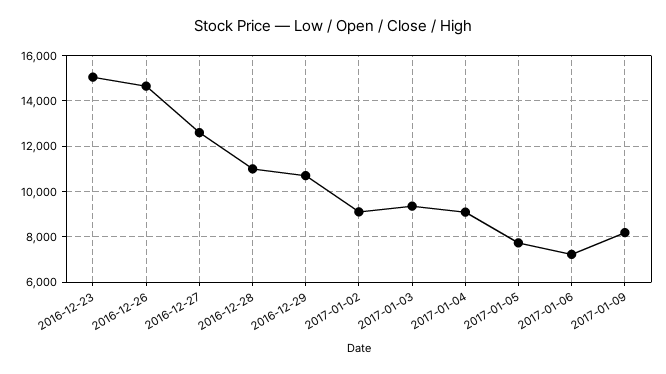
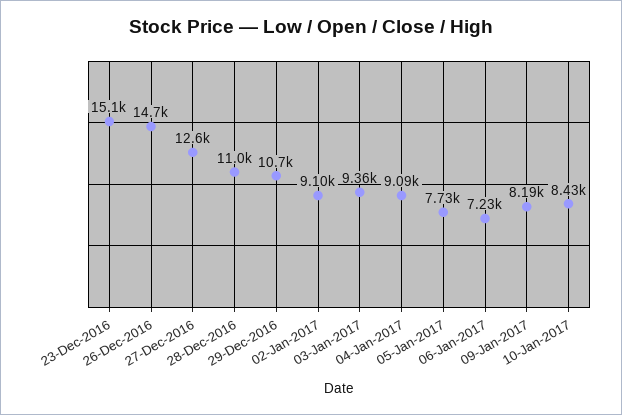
10-Jan-2017: none -> 8430

